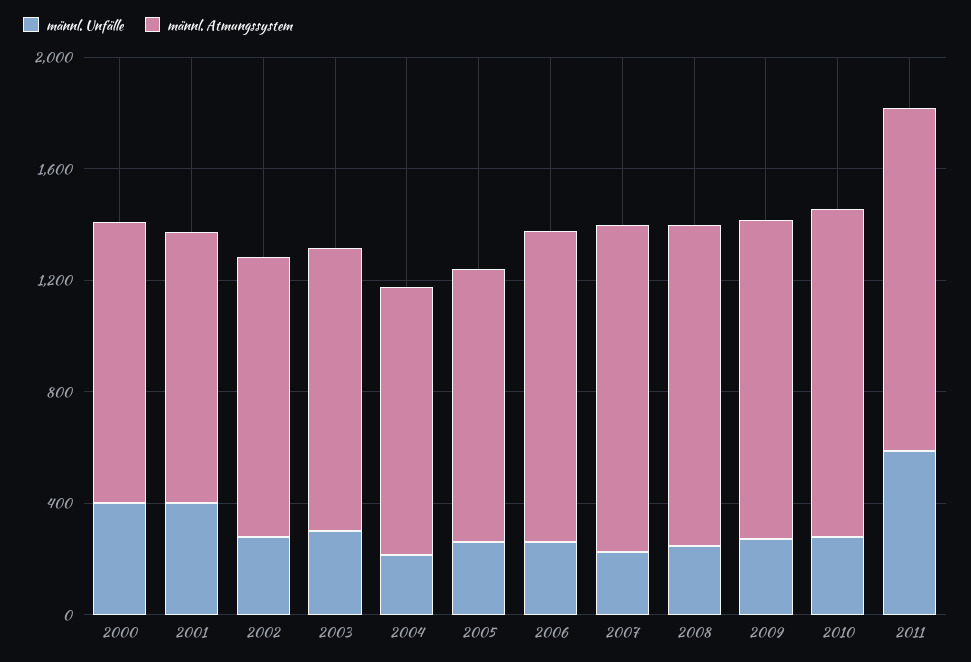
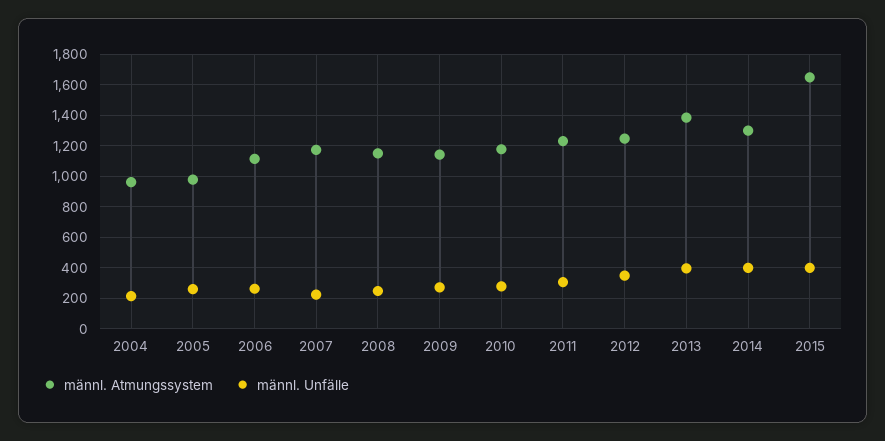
männl. Unfälle, 2000: 400 -> none
männl. Atmungssystem, 2000: 1000 -> none
männl. Unfälle, 2001: 400 -> none
männl. Atmungssystem, 2001: 1000 -> none
männl. Unfälle, 2002: 300 -> none
männl. Atmungssystem, 2002: 1000 -> none
männl. Unfälle, 2003: 300 -> none
männl. Atmungssystem, 2003: 1000 -> none
männl. Unfälle, 2011: 600 -> 300
männl. Atmungssystem, 2012: none -> 1250
männl. Unfälle, 2012: none -> 350
männl. Atmungssystem, 2013: none -> 1400
männl. Unfälle, 2013: none -> 400
männl. Atmungssystem, 2014: none -> 1300
männl. Unfälle, 2014: none -> 400
männl. Atmungssystem, 2015: none -> 1650
männl. Unfälle, 2015: none -> 400

